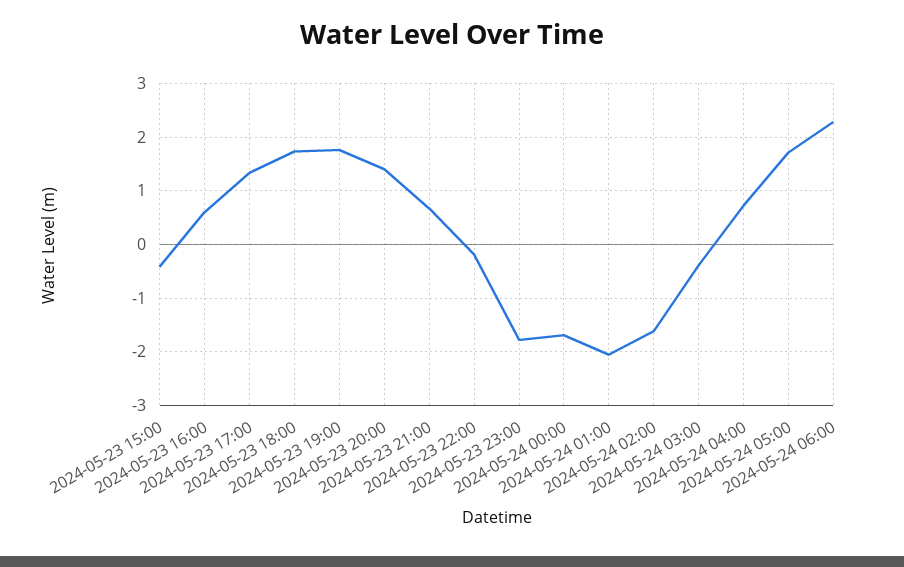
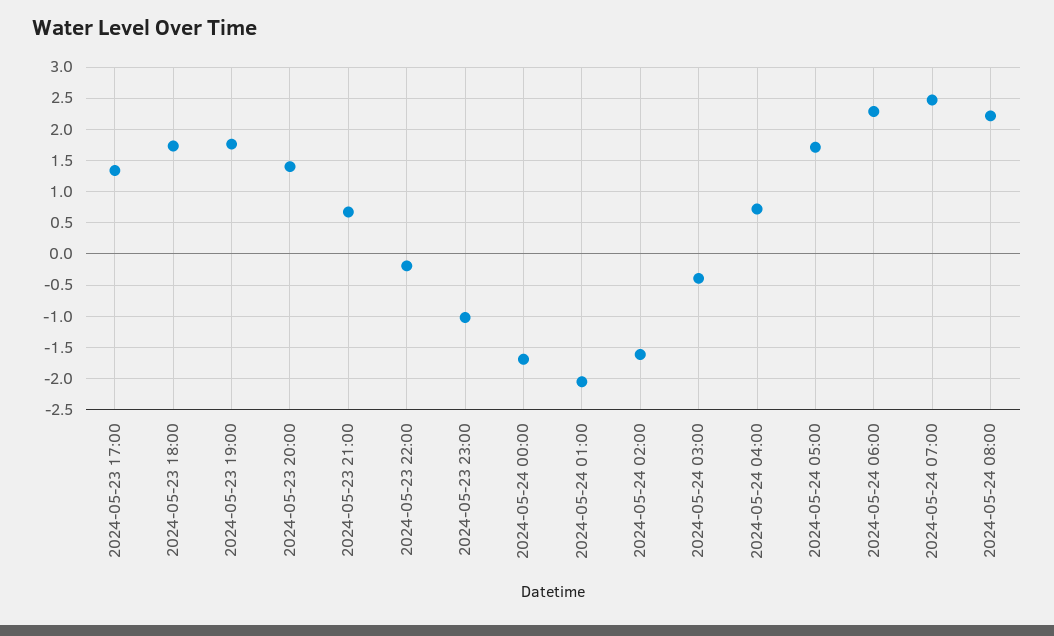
2024-05-23 15:00: -0.4 -> none
2024-05-23 16:00: 0.6 -> none
2024-05-23 23:00: -1.8 -> -1
2024-05-24 07:00: none -> 2.5
2024-05-24 08:00: none -> 2.2

